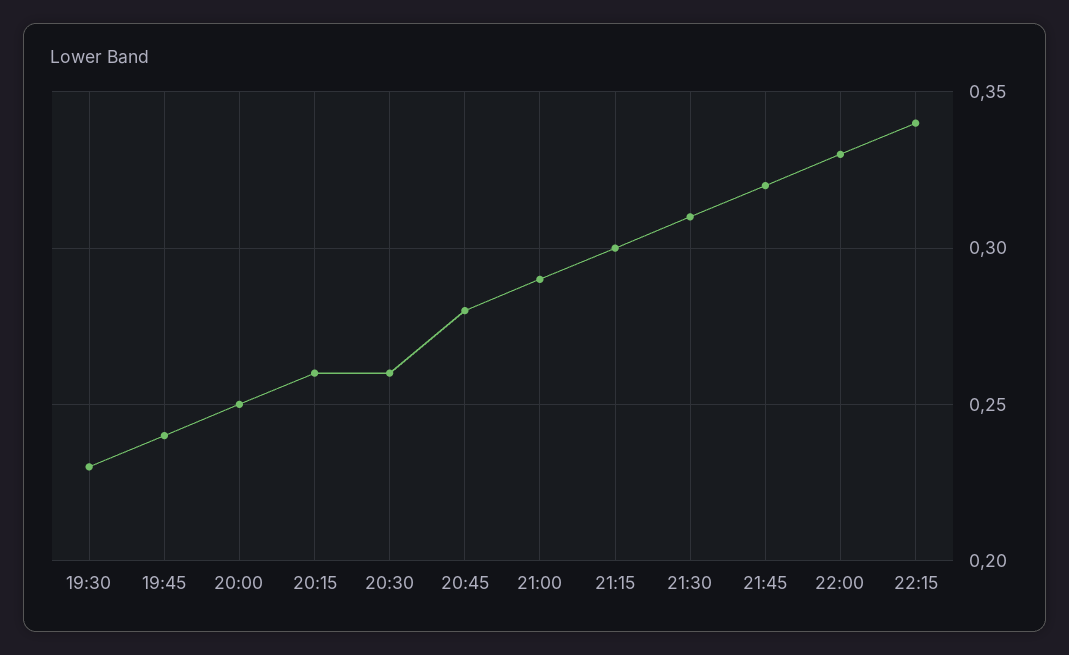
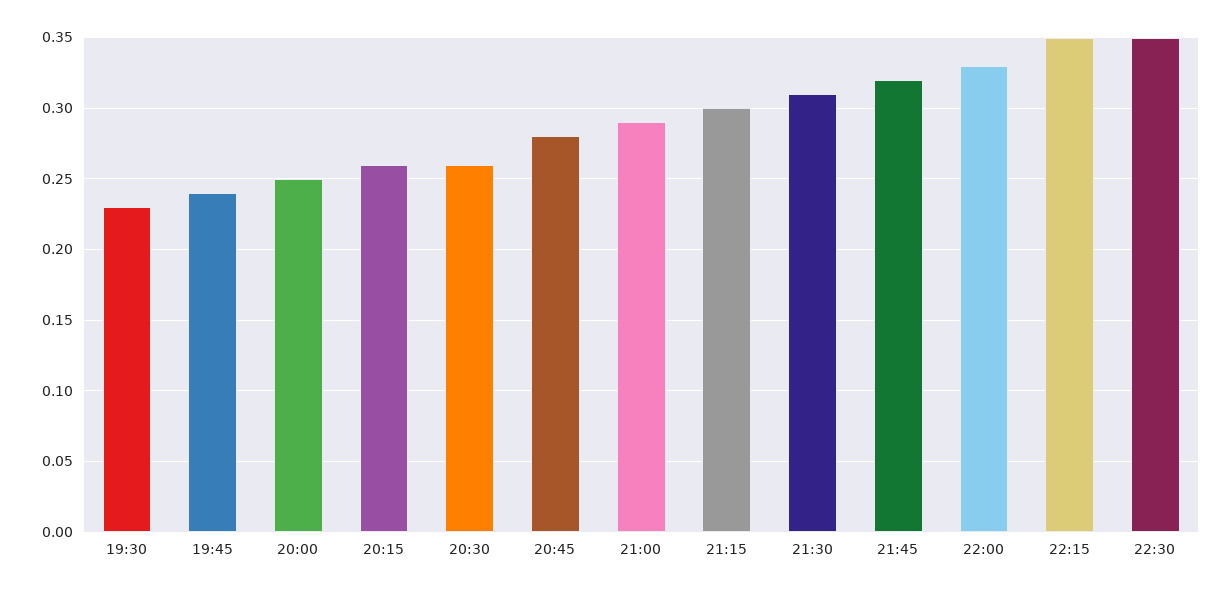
22:15: 0.34 -> 0.35
22:30: none -> 0.35

